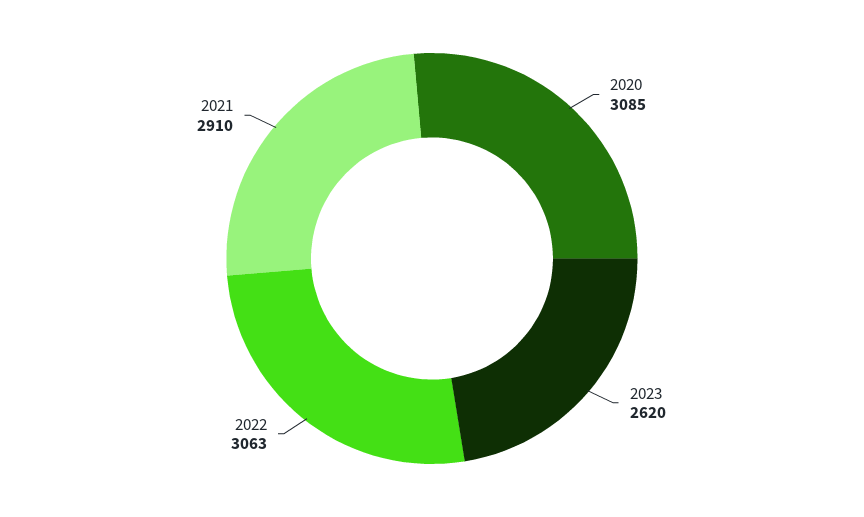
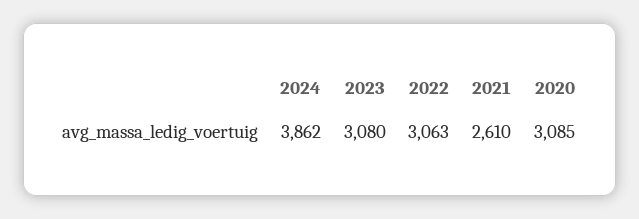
2023: 2620 -> 3080
2021: 2910 -> 2610
2024: none -> 3862

